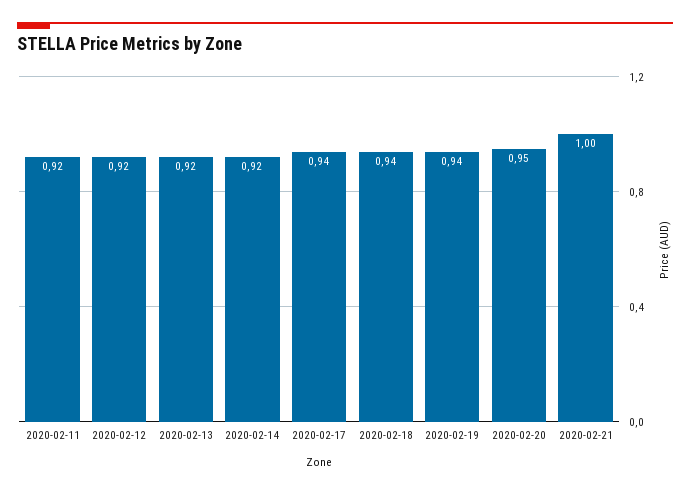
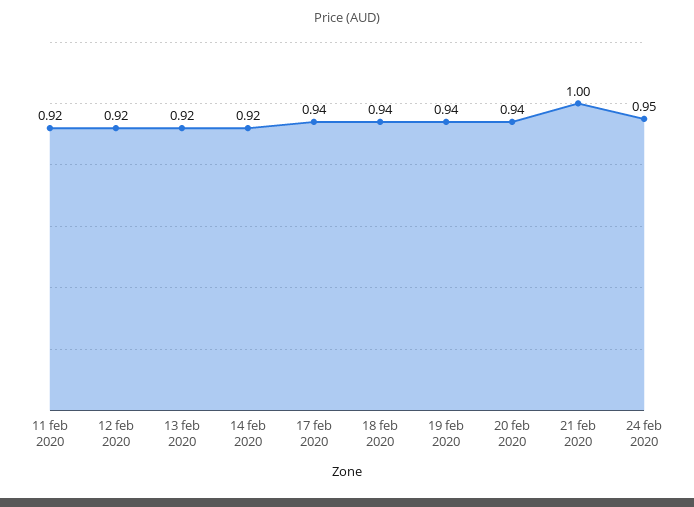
2020-02-20: 0.95 -> 0.94
24 feb 2020: none -> 0.95

